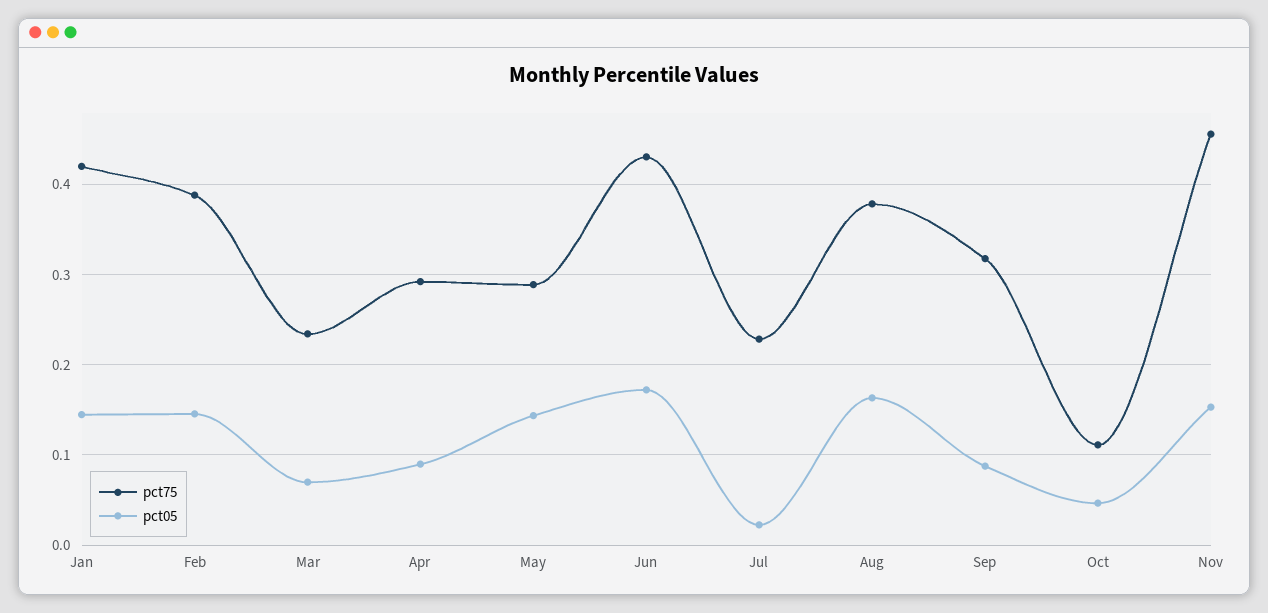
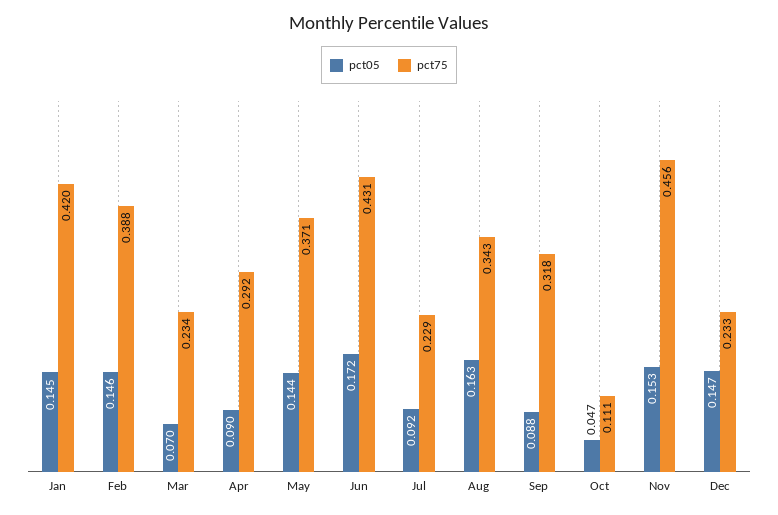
pct75, May: 0.29 -> 0.371
pct05, Jul: 0.02 -> 0.092
pct75, Aug: 0.38 -> 0.343
pct05, Dec: none -> 0.147
pct75, Dec: none -> 0.233

